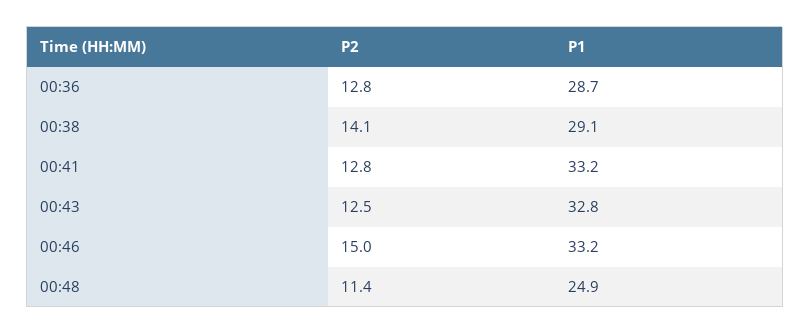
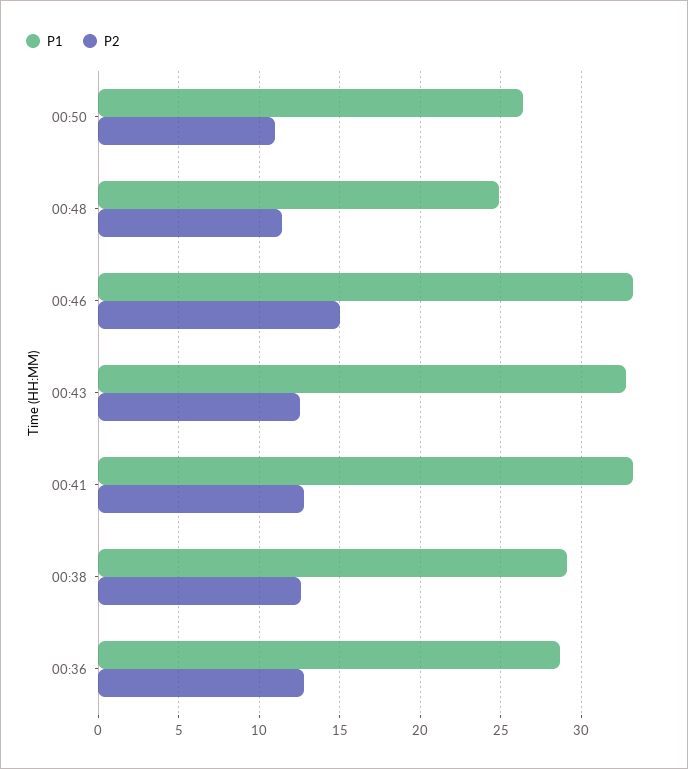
P2, 00:38: 14.1 -> 12.5
P1, 00:50: none -> 26.5
P2, 00:50: none -> 11

